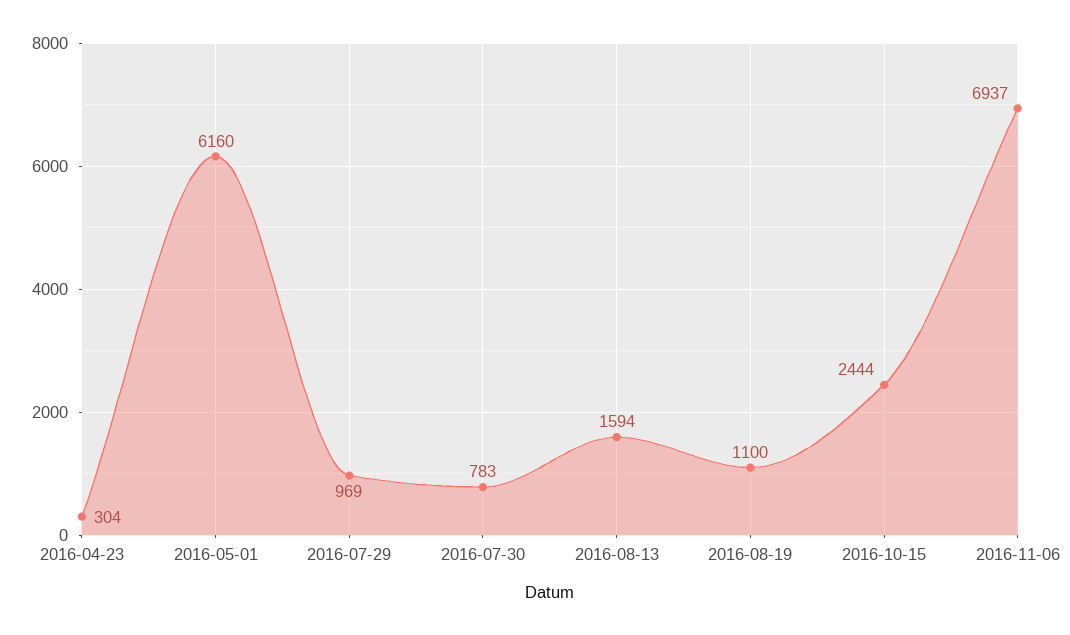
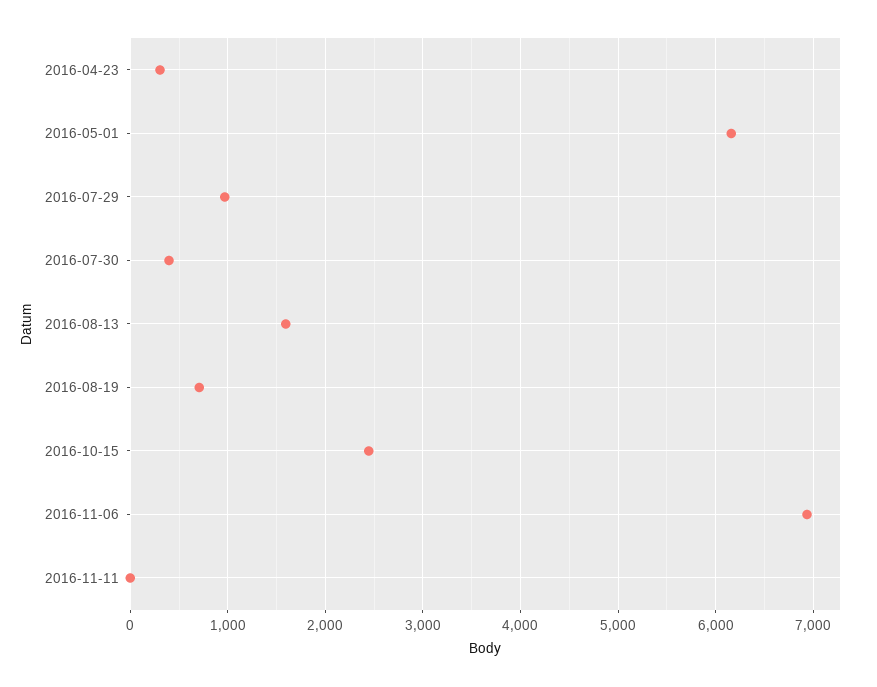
2016-07-30: 783 -> 400
2016-08-19: 1100 -> 700
2016-11-11: none -> 0

